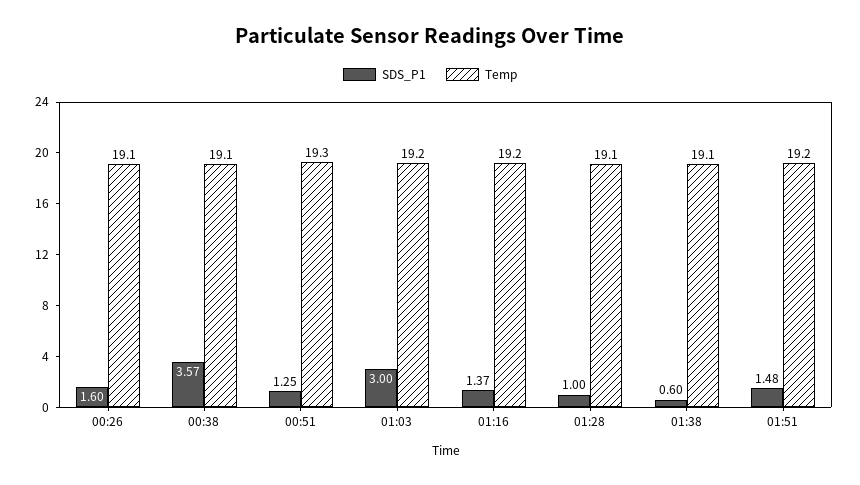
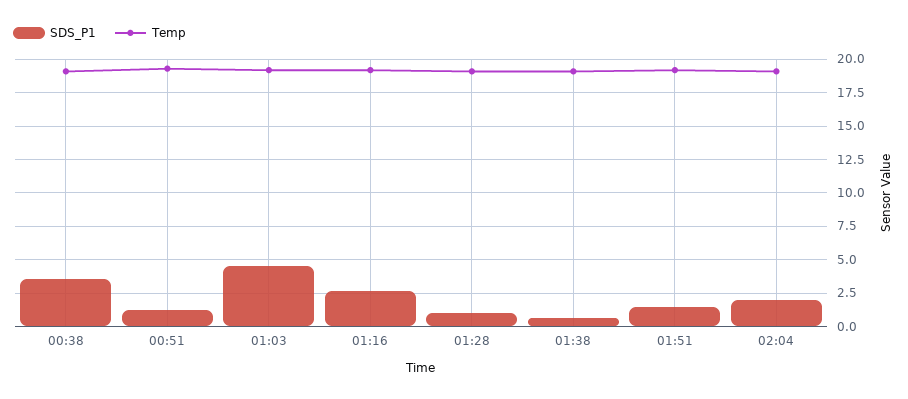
SDS_P1, 00:26: 1.6 -> none
Temp, 00:26: 19.1 -> none
SDS_P1, 01:03: 3 -> 4.5
SDS_P1, 01:16: 1.37 -> 2.5
SDS_P1, 02:04: none -> 2
Temp, 02:04: none -> 19

